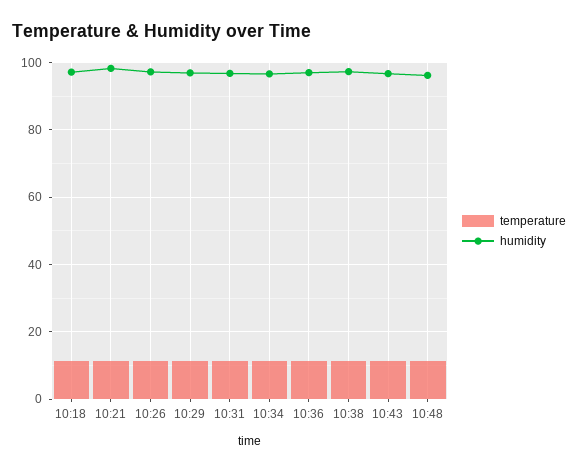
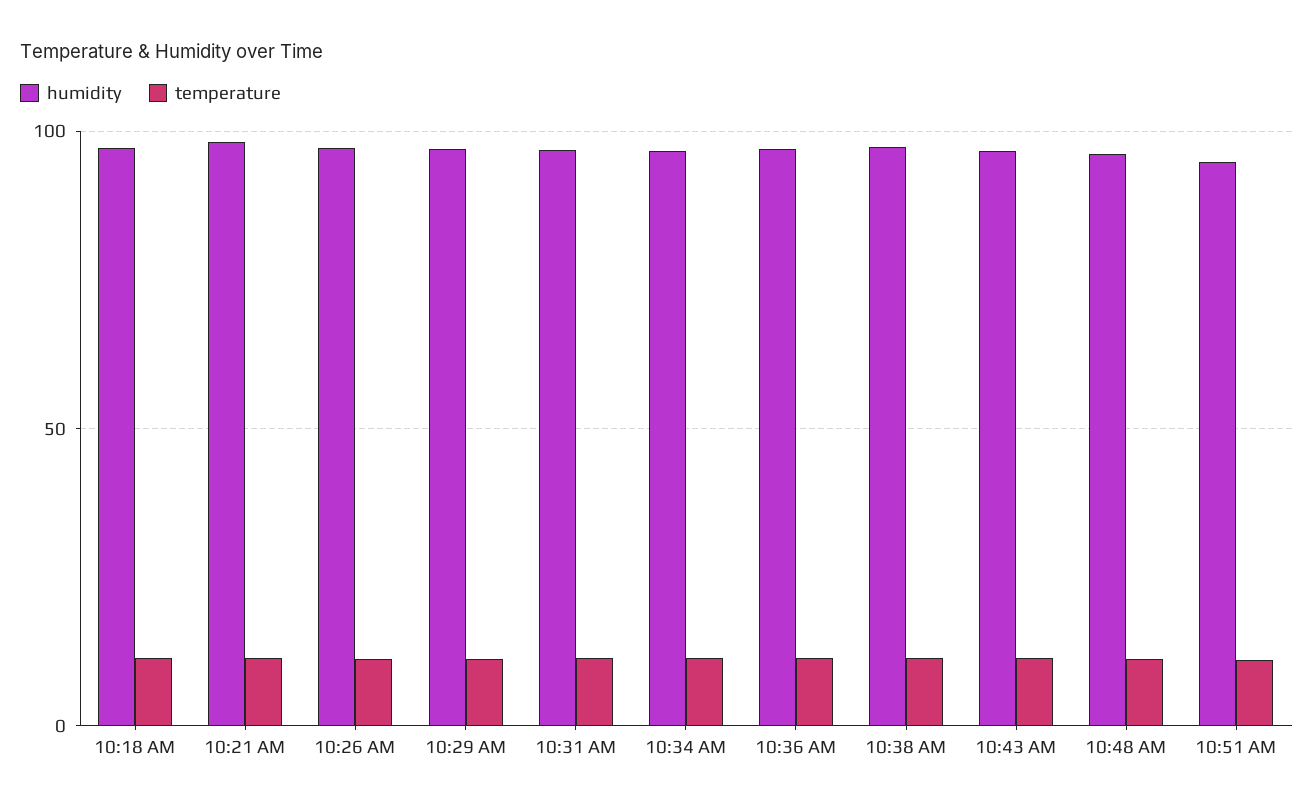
humidity, 10:51 AM: none -> 95
temperature, 10:51 AM: none -> 10

